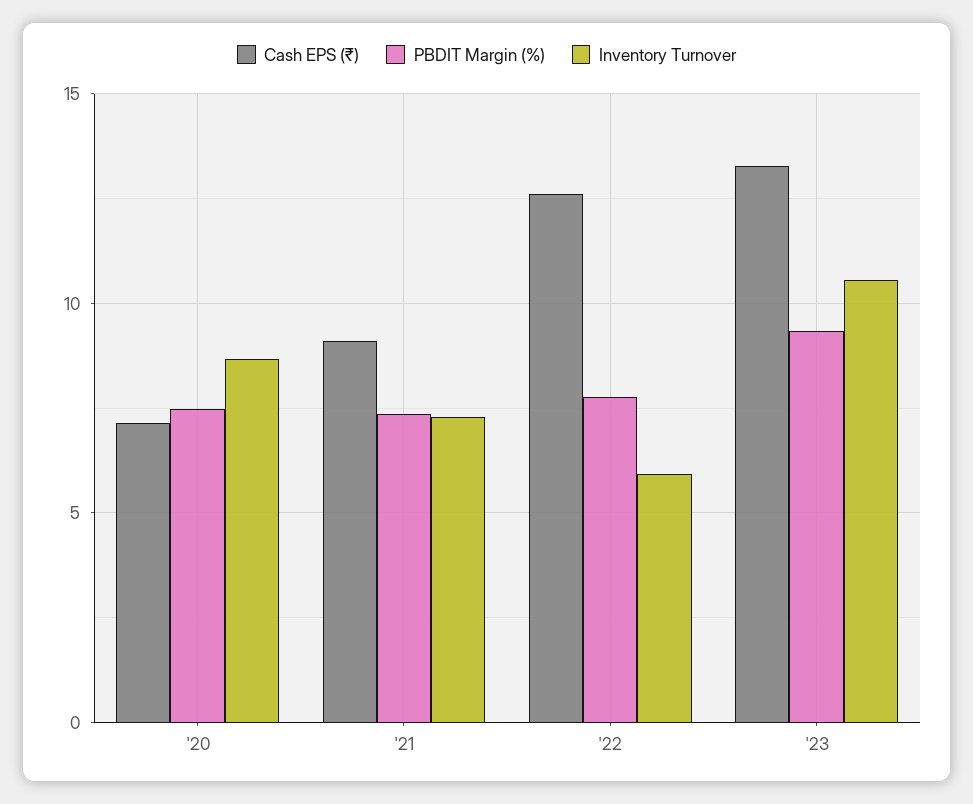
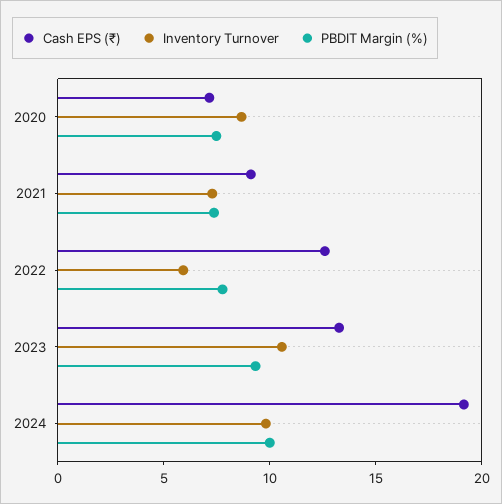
Cash EPS (₹), 2024: none -> 19
Inventory Turnover, 2024: none -> 10
PBDIT Margin (%), 2024: none -> 10

